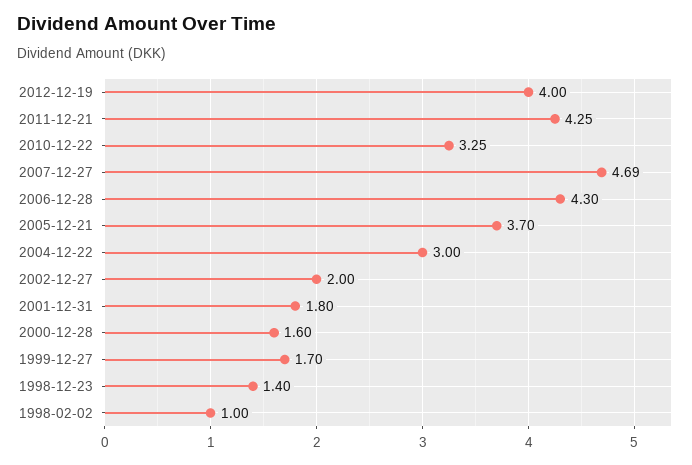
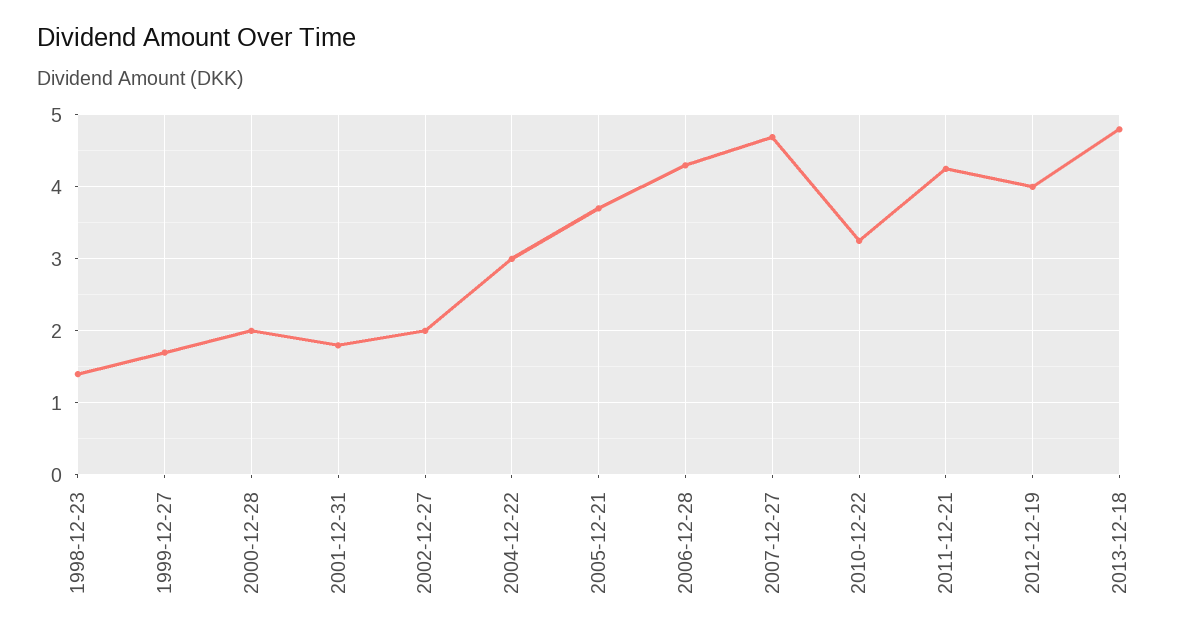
2000-12-28: 1.6 -> 2
1998-02-02: 1 -> none
2013-12-18: none -> 4.8

